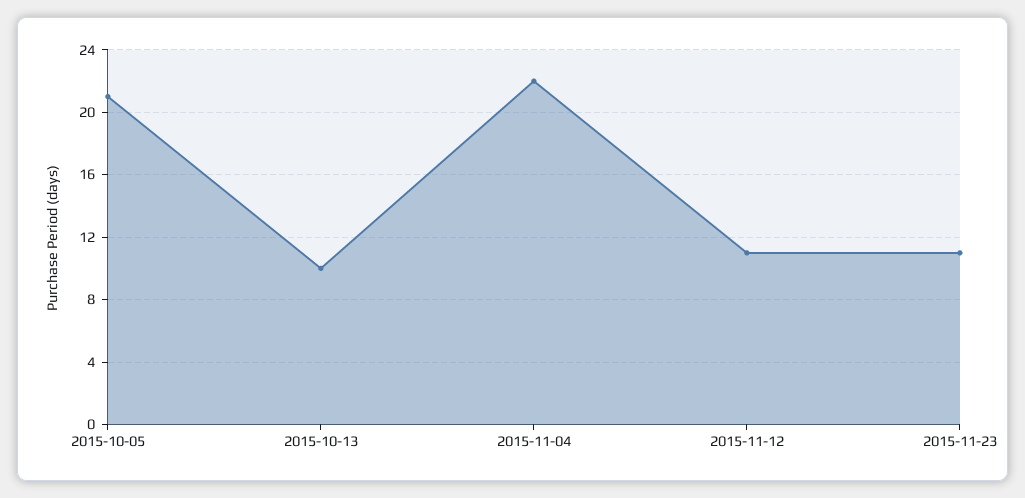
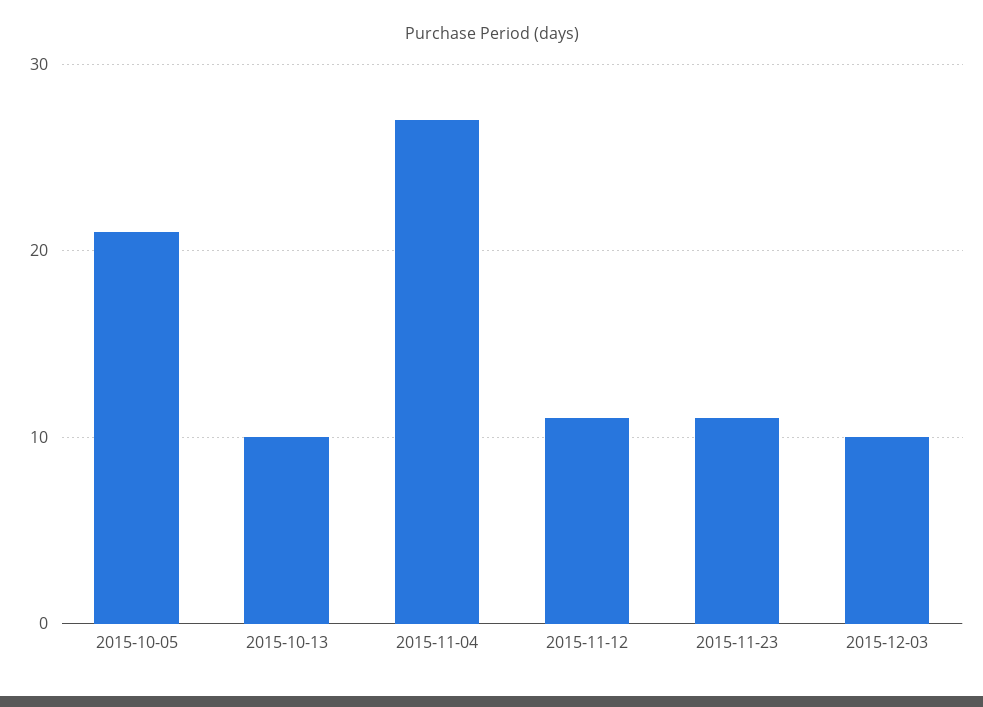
2015-11-04: 22 -> 27
2015-12-03: none -> 10

